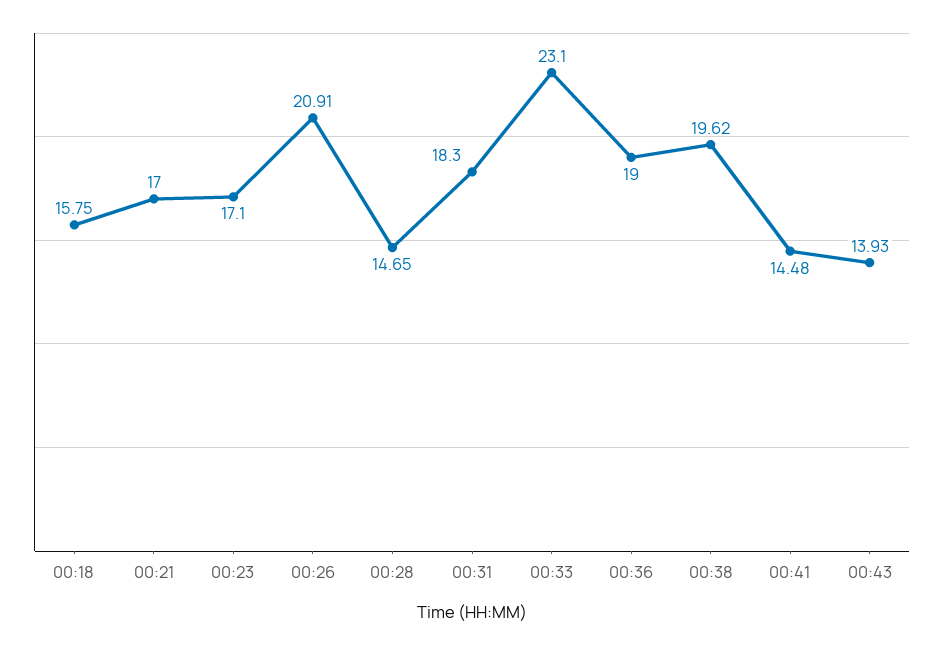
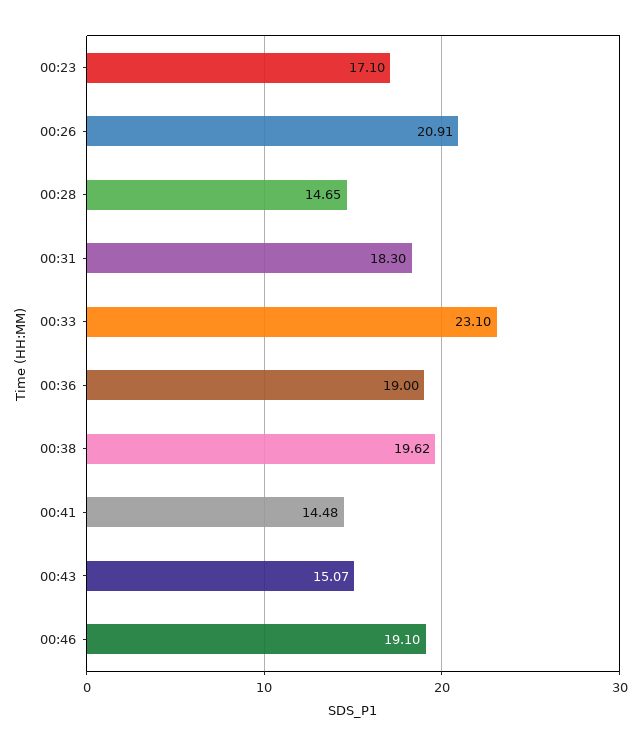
00:18: 15.75 -> none
00:21: 17 -> none
00:43: 13.93 -> 15.07
00:46: none -> 19.1

